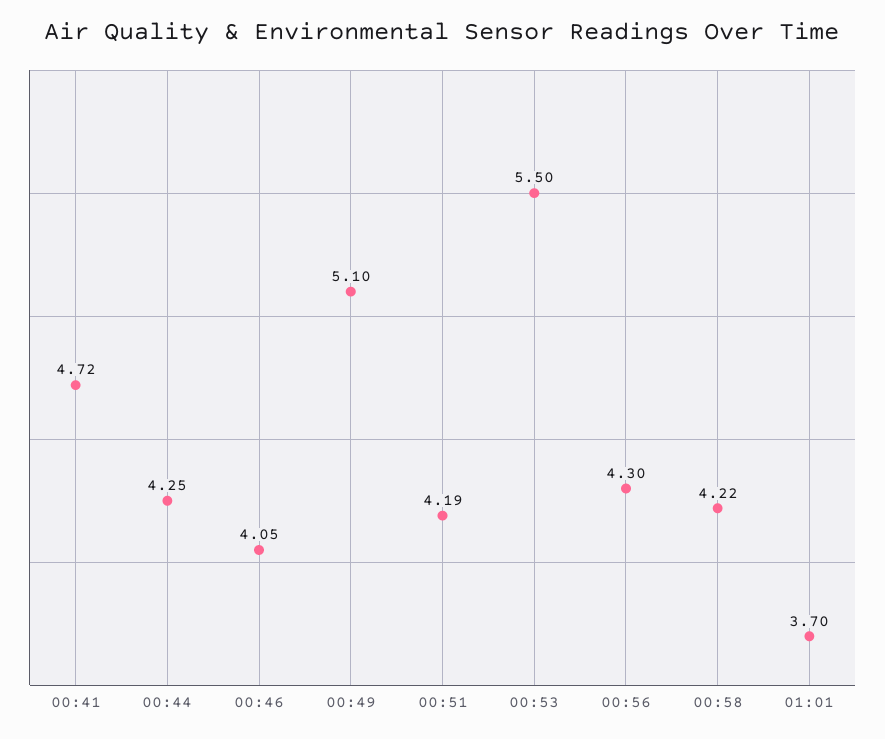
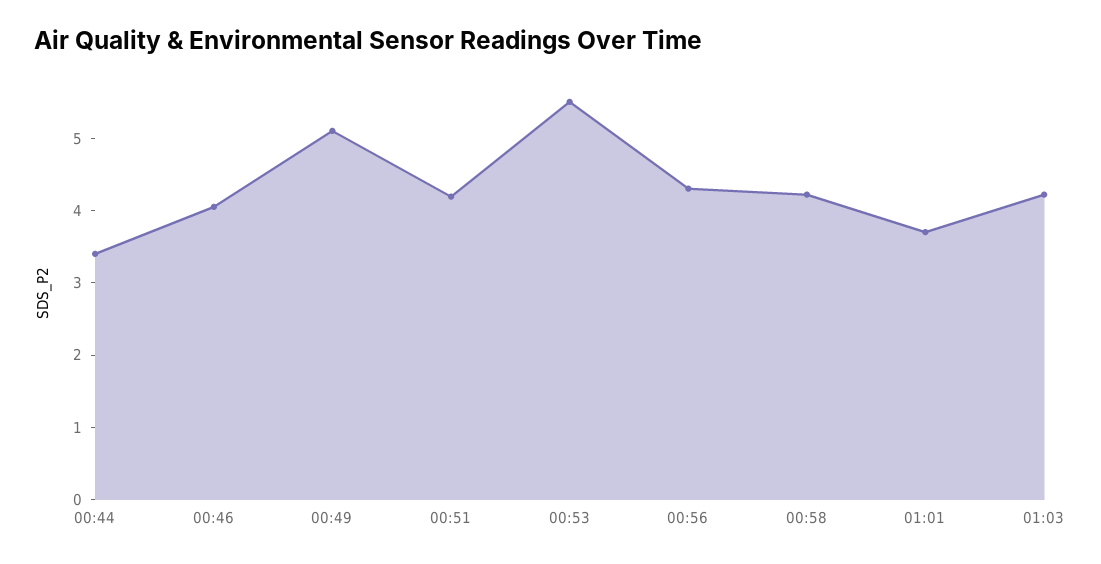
00:41: 4.72 -> none
00:44: 4.25 -> 3.4
01:03: none -> 4.2

